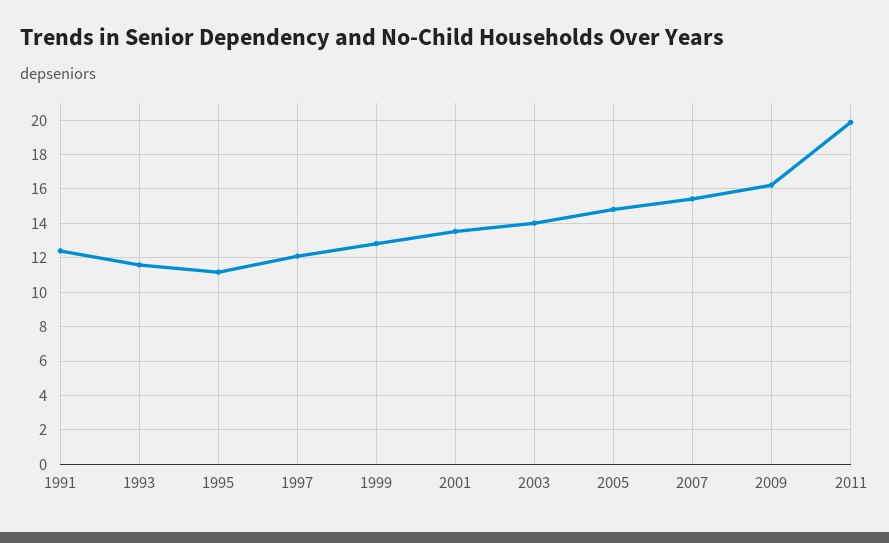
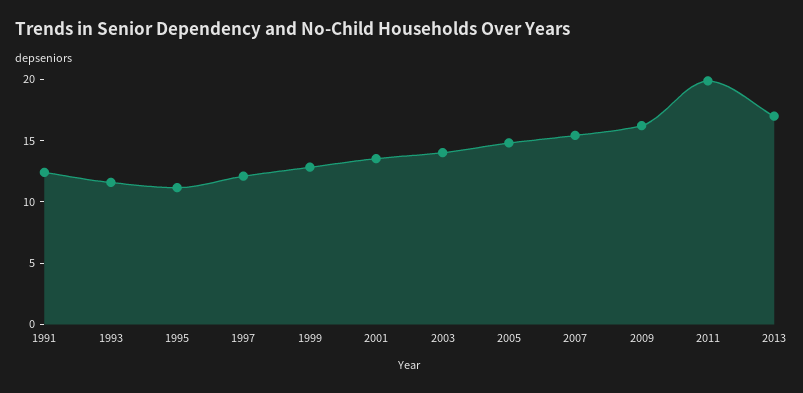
2013: none -> 17

